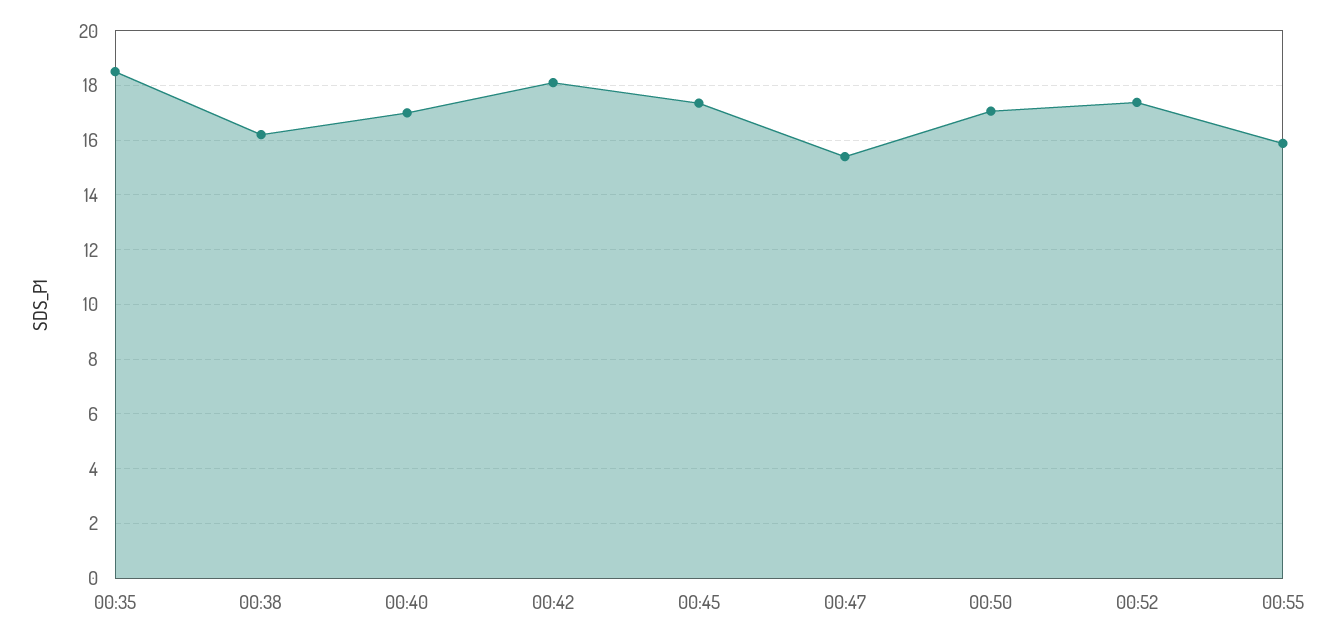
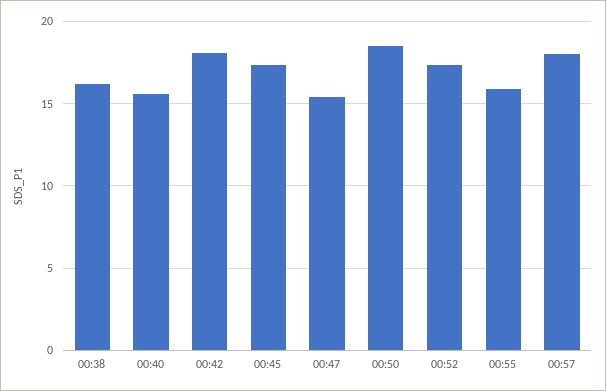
00:35: 18.5 -> none
00:40: 17 -> 15.5
00:50: 17 -> 18.5
00:57: none -> 18

